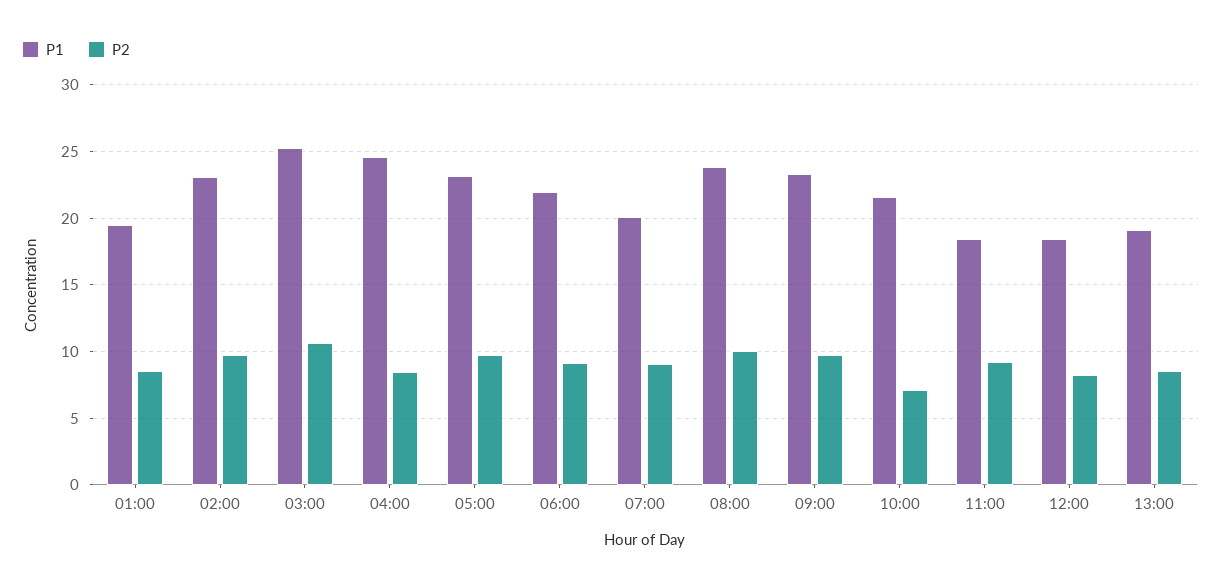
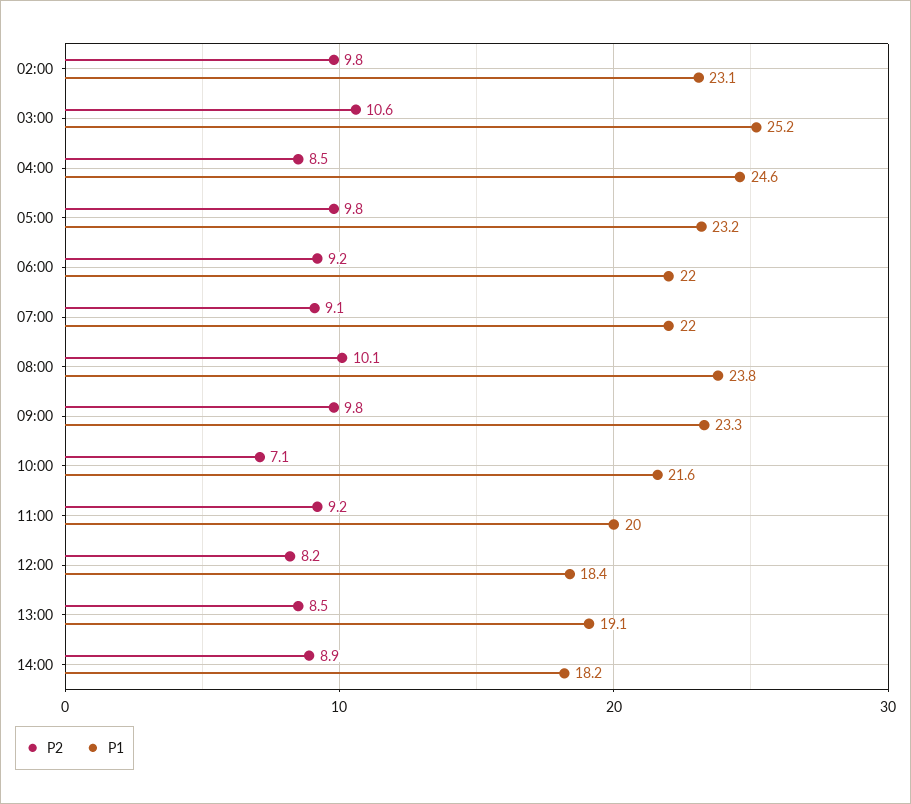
P1, 01:00: 19.5 -> none
P2, 01:00: 8.5 -> none
P1, 07:00: 20 -> 22
P1, 11:00: 18.5 -> 20
P2, 14:00: none -> 8.9
P1, 14:00: none -> 18.2

